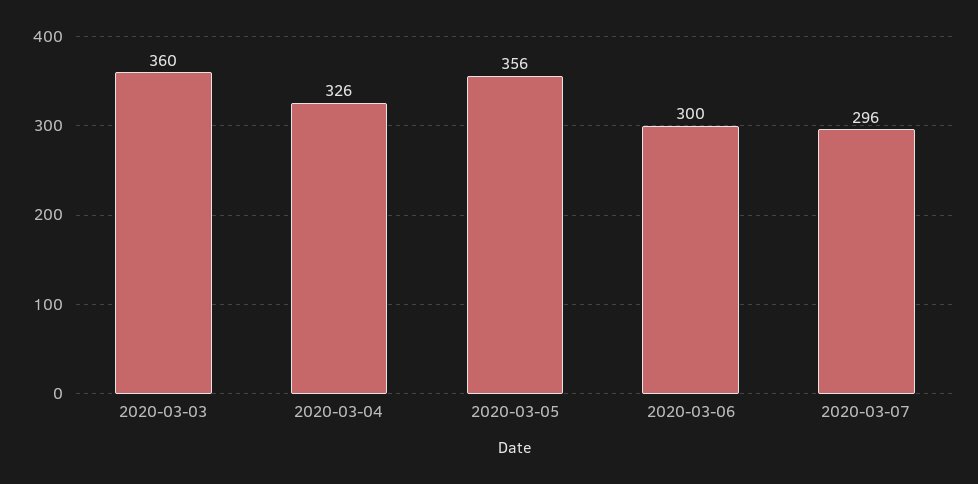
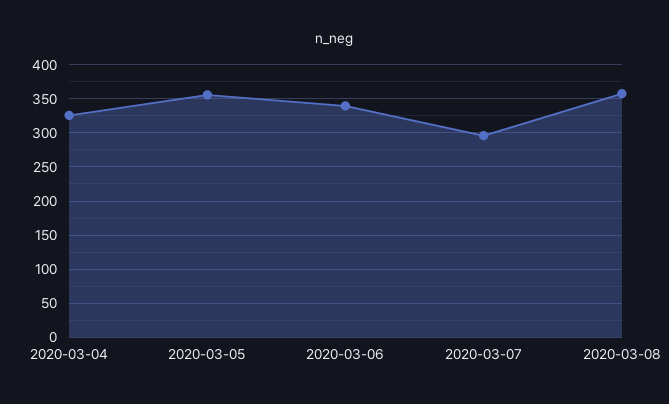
2020-03-03: 360 -> none
2020-03-06: 300 -> 340
2020-03-08: none -> 360

